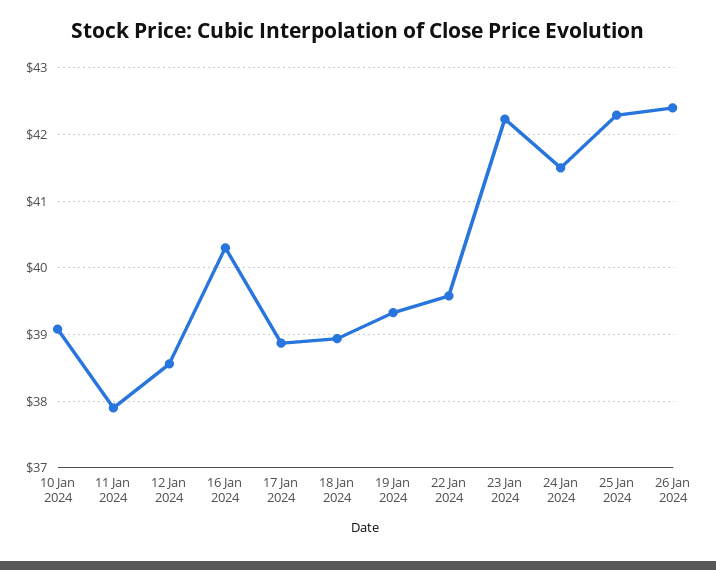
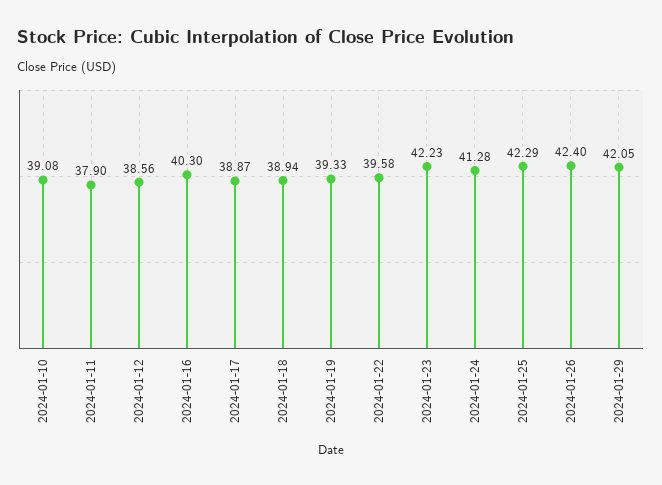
24 Jan 2024: 41.5 -> 41.28
2024-01-29: none -> 42.05

